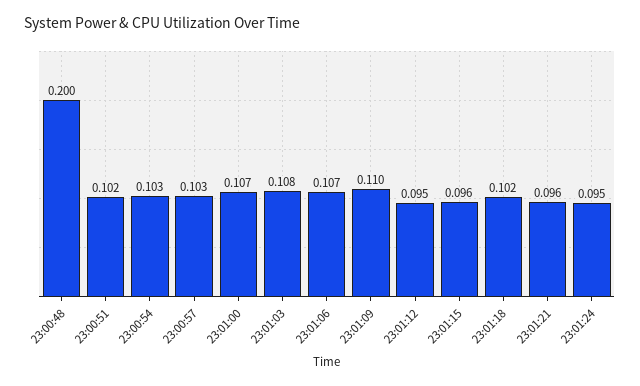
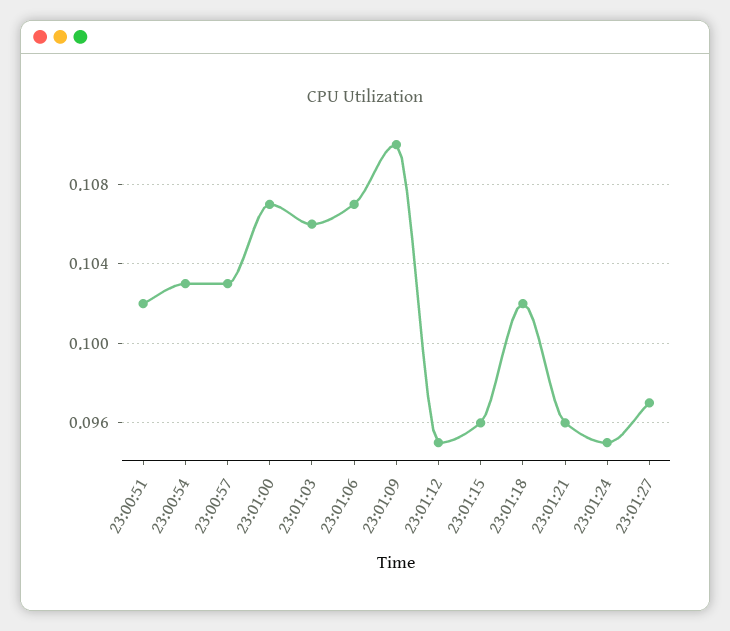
23:00:48: 0.2 -> none
23:01:03: 0.108 -> 0.106
23:01:27: none -> 0.097

